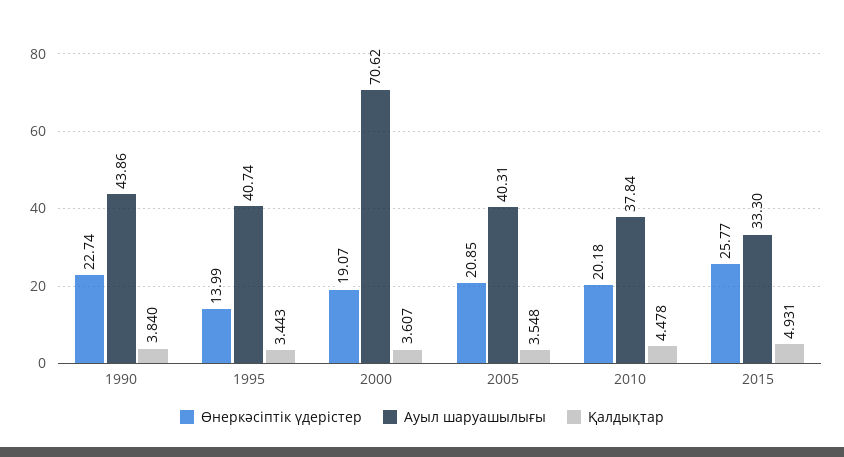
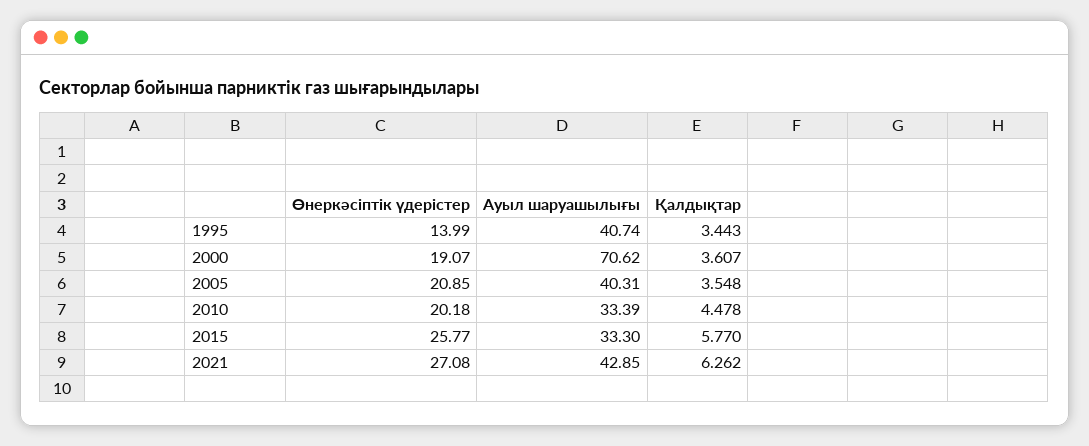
Өнеркәсіптік үдерістер, 1990: 22.74 -> none
Ауыл шаруашылығы, 1990: 43.86 -> none
Қалдықтар, 1990: 3.84 -> none
Ауыл шаруашылығы, 2010: 37.84 -> 33.39
Қалдықтар, 2015: 4.931 -> 5.77
Өнеркәсіптік үдерістер, 2021: none -> 27.08
Ауыл шаруашылығы, 2021: none -> 42.85
Қалдықтар, 2021: none -> 6.262

